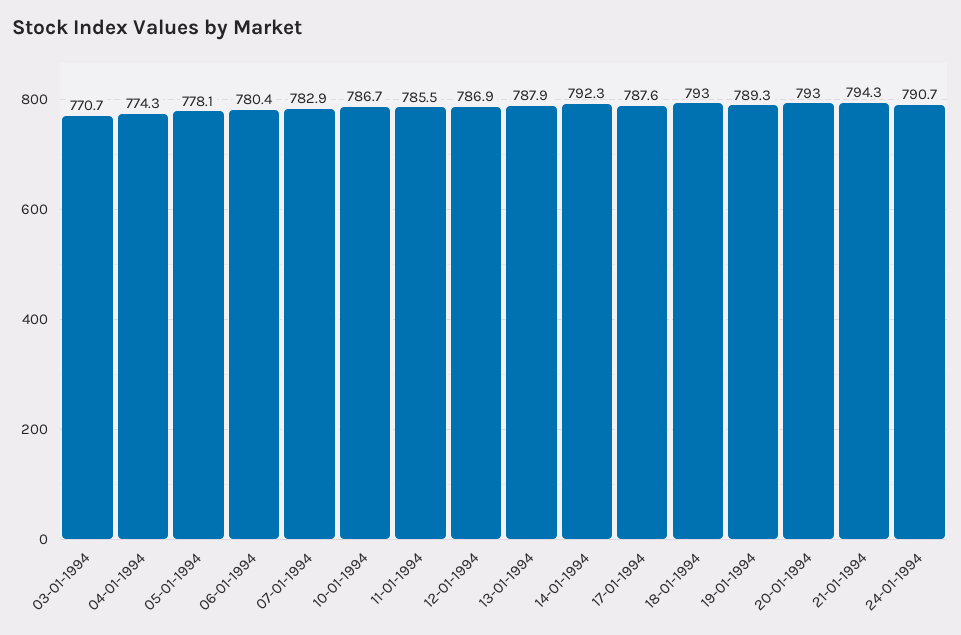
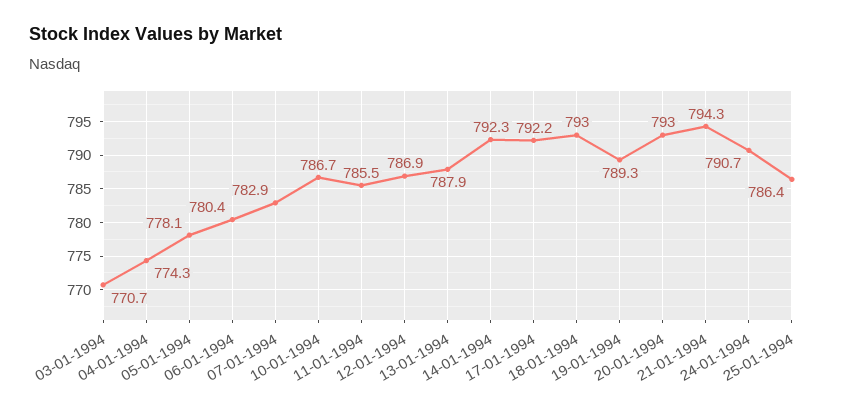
17-01-1994: 787.6 -> 792.2
25-01-1994: none -> 786.4

